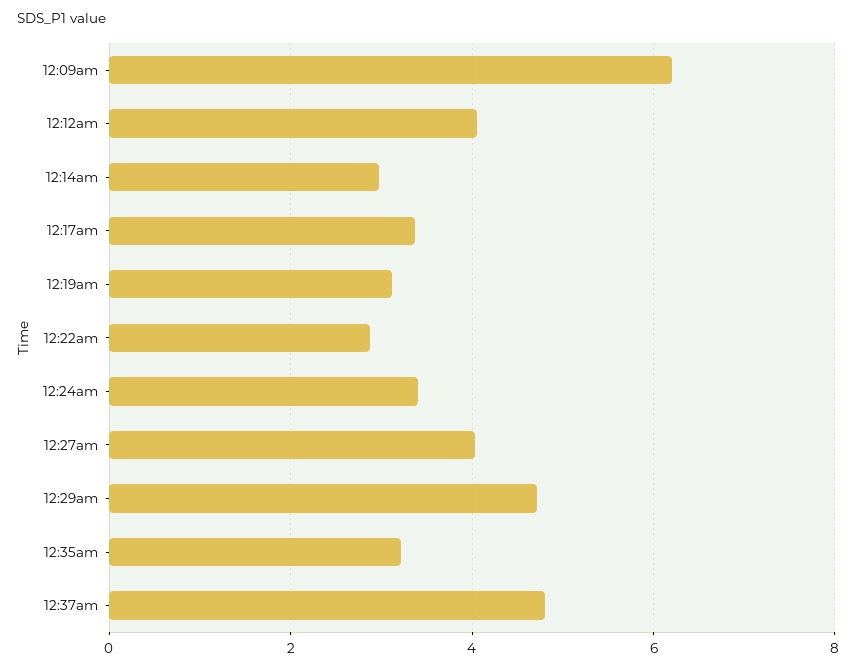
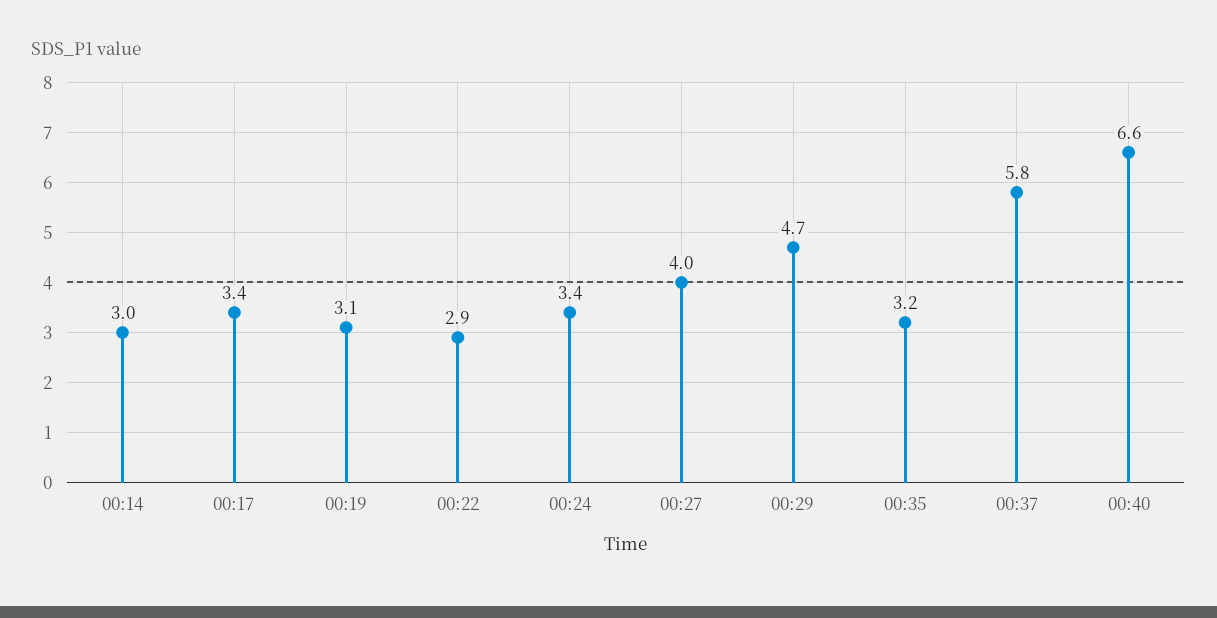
12:09am: 6.2 -> none
12:12am: 4 -> none
12:37am: 4.8 -> 5.8
00:40: none -> 6.6

